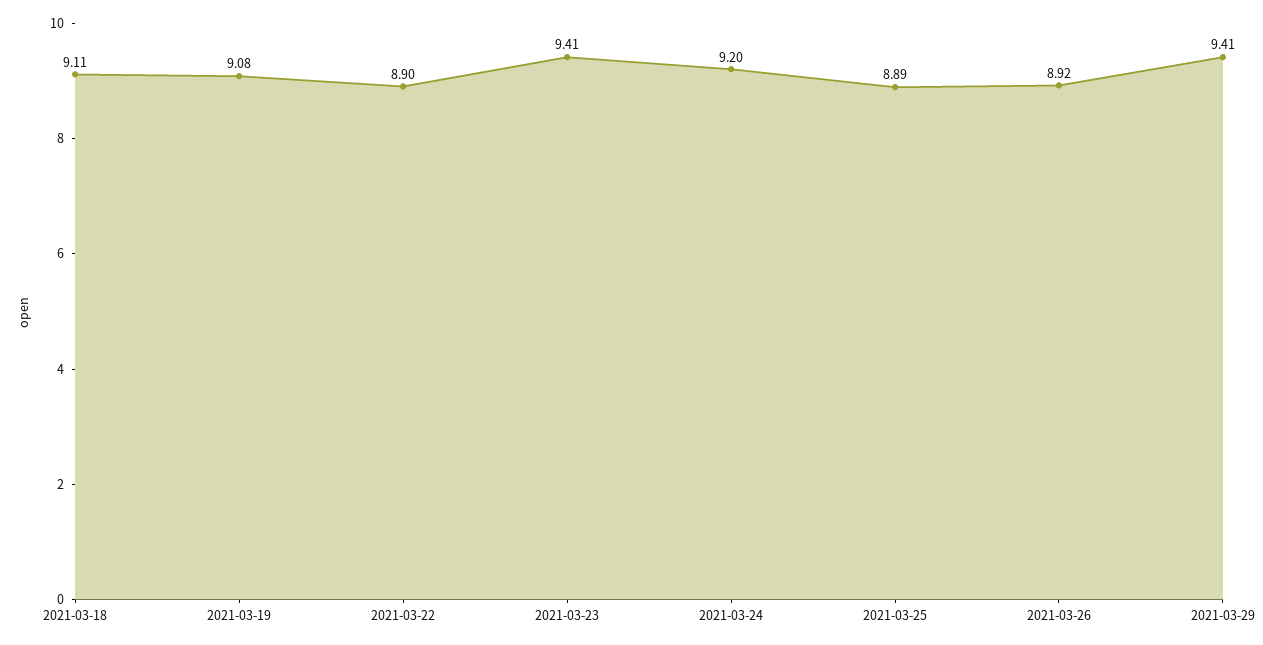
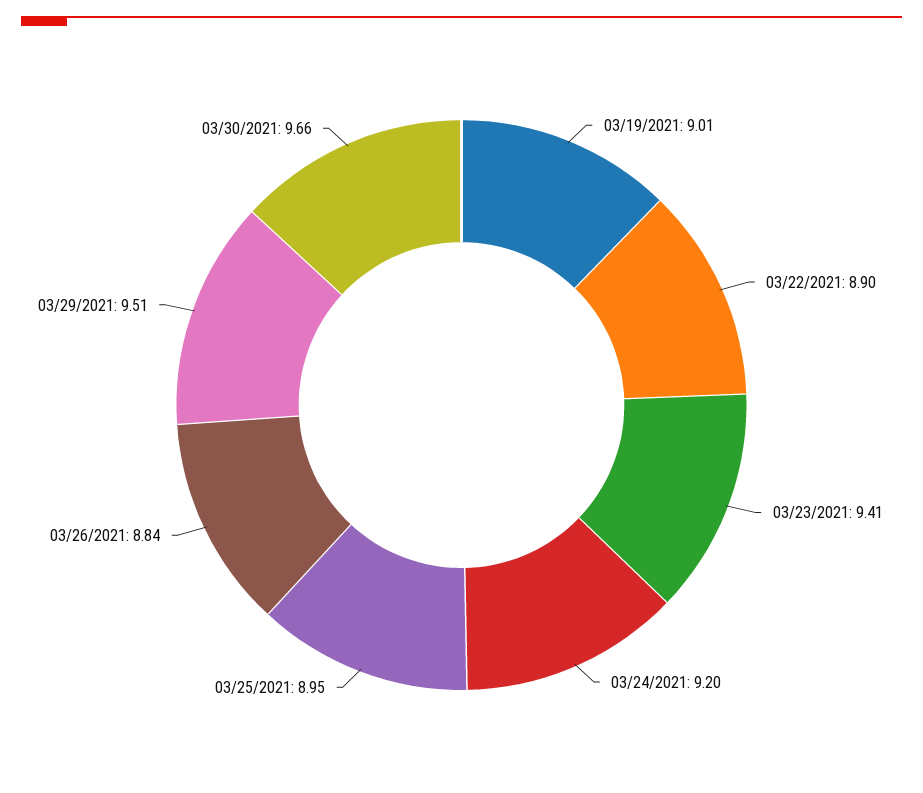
2021-03-18: 9.11 -> none
2021-03-19: 9.08 -> 9.01
2021-03-25: 8.89 -> 8.95
2021-03-26: 8.92 -> 8.84
2021-03-29: 9.41 -> 9.51
03/30/2021: none -> 9.66

